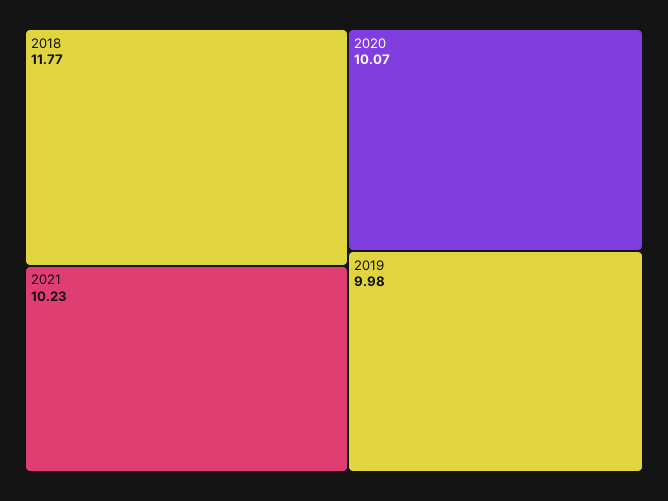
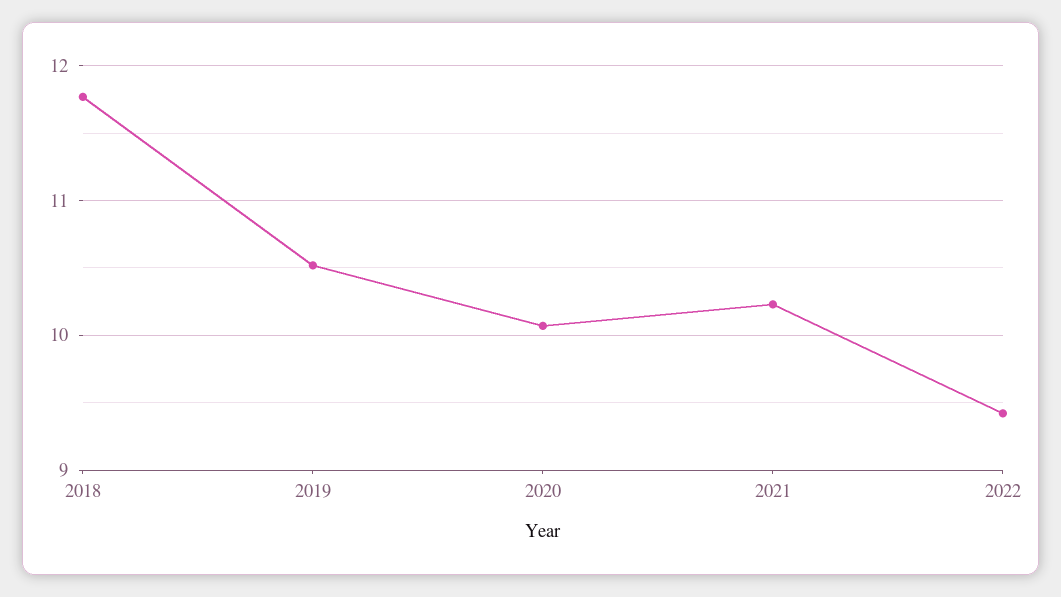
2019: 9.98 -> 10.5
2022: none -> 9.4

